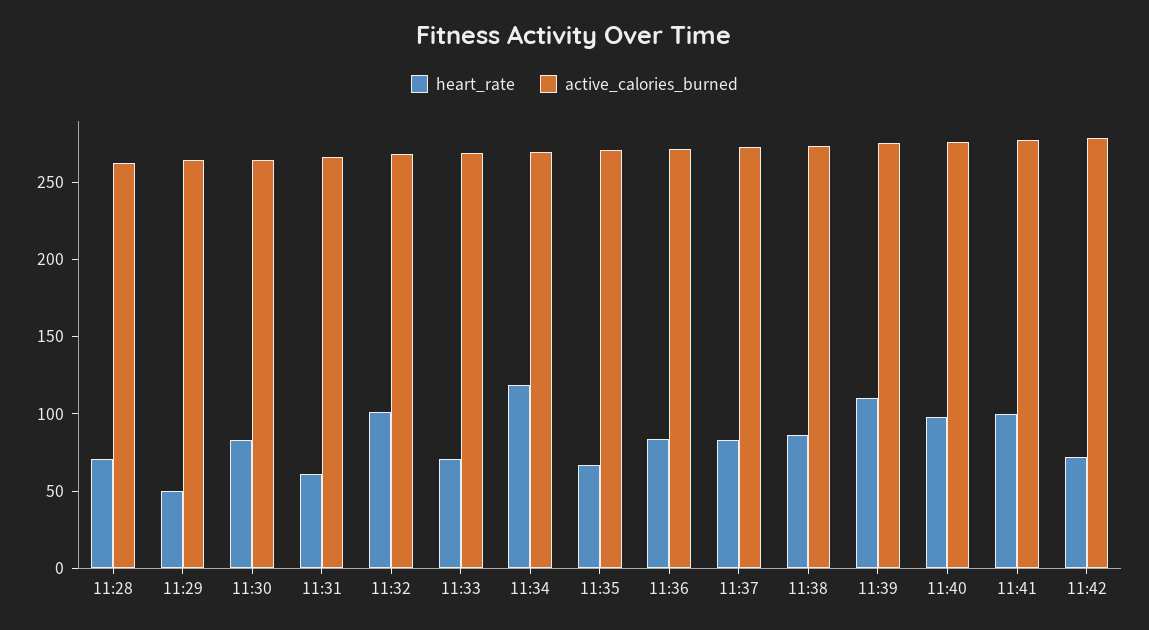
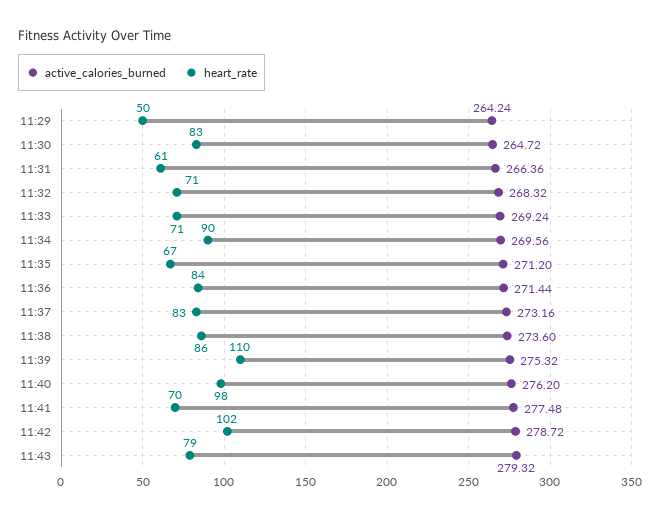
heart_rate, 11:28: 70 -> none
active_calories_burned, 11:28: 260 -> none
heart_rate, 11:32: 100 -> 71
heart_rate, 11:34: 120 -> 90
heart_rate, 11:41: 100 -> 70
heart_rate, 11:42: 70 -> 102
active_calories_burned, 11:43: none -> 279.32
heart_rate, 11:43: none -> 79

